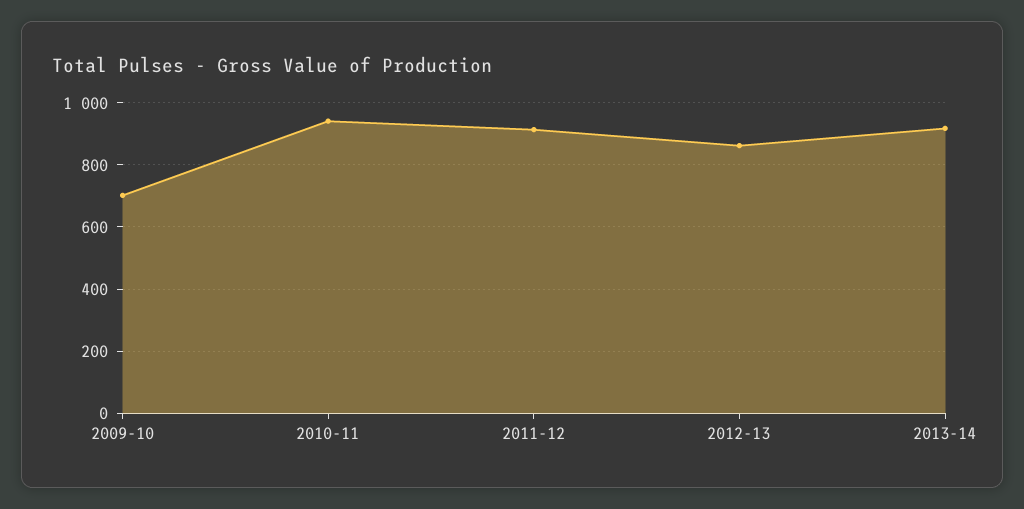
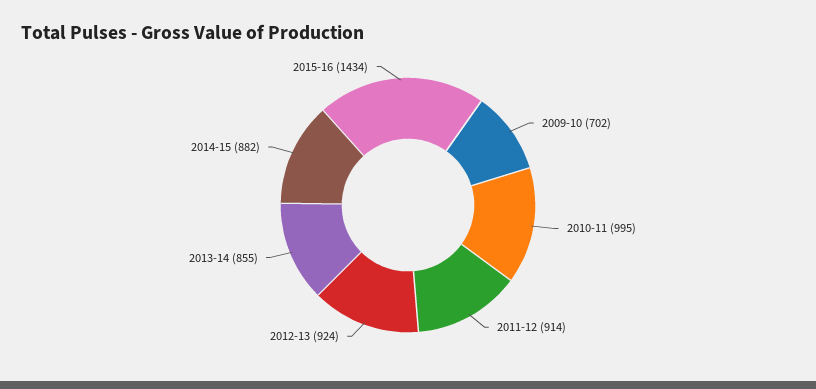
2010-11: 940 -> 995
2012-13: 860 -> 924
2013-14: 920 -> 855
2014-15: none -> 882
2015-16: none -> 1434

